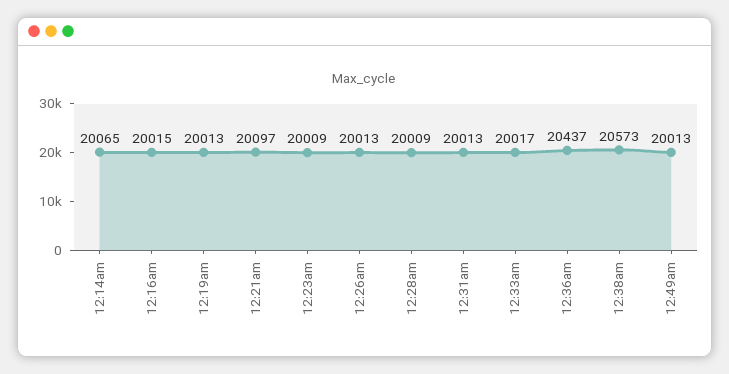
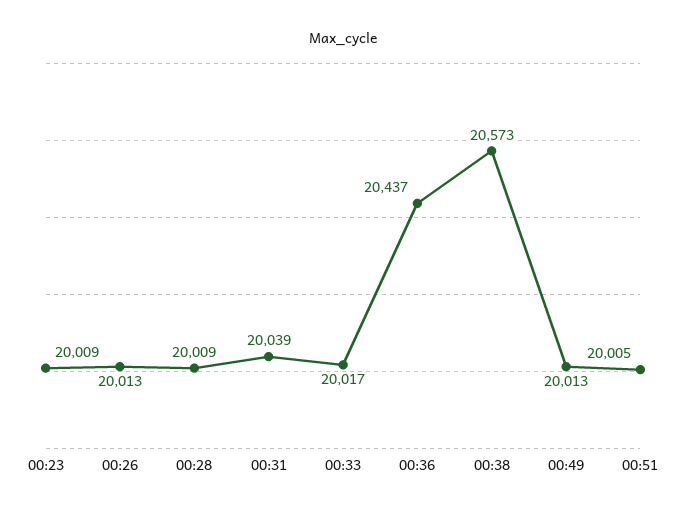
12:14am: 20065 -> none
12:16am: 20015 -> none
12:19am: 20013 -> none
12:21am: 20097 -> none
12:31am: 20013 -> 20039
00:51: none -> 20005

